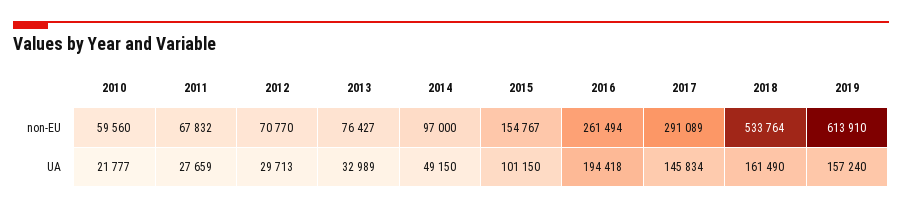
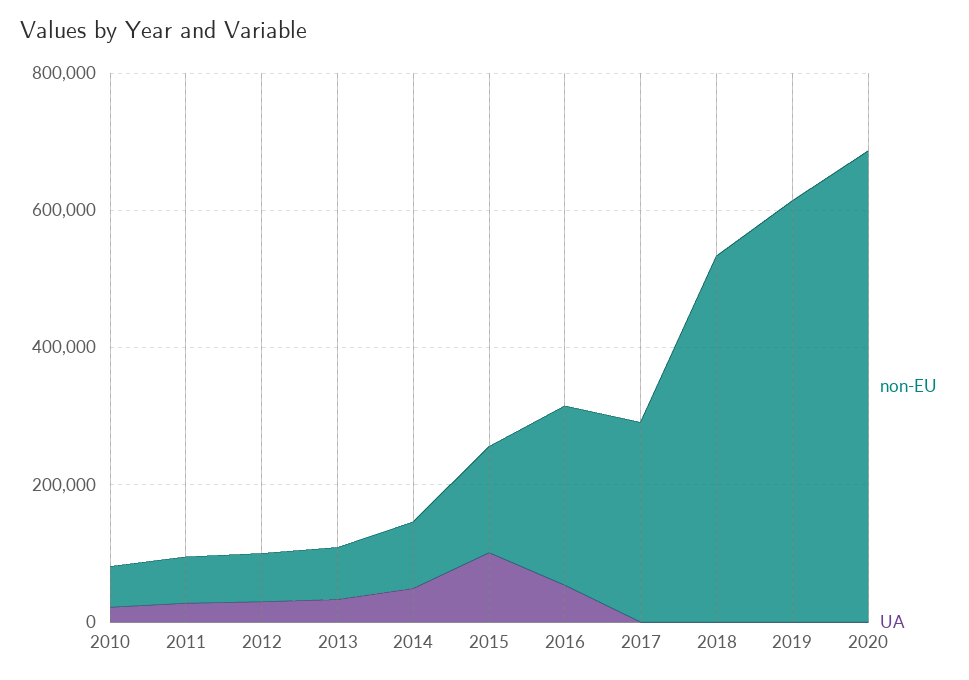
UA, 2016: 194418 -> 50000
UA, 2017: 145834 -> 0
UA, 2018: 161490 -> 0
UA, 2019: 157240 -> 0
non-EU, 2020: none -> 700000
UA, 2020: none -> 0

